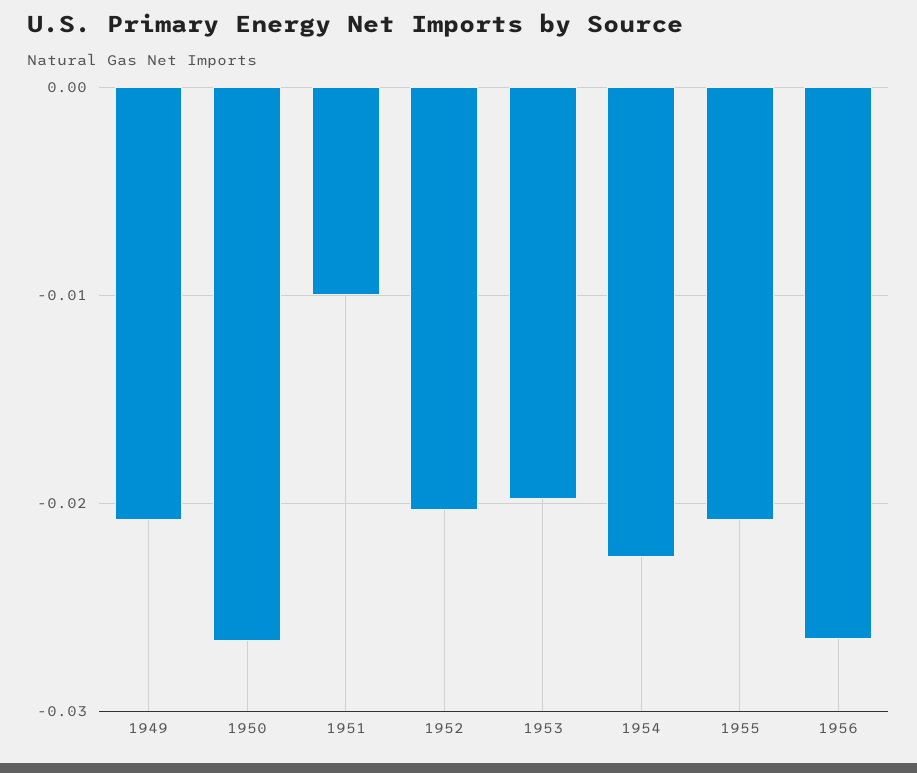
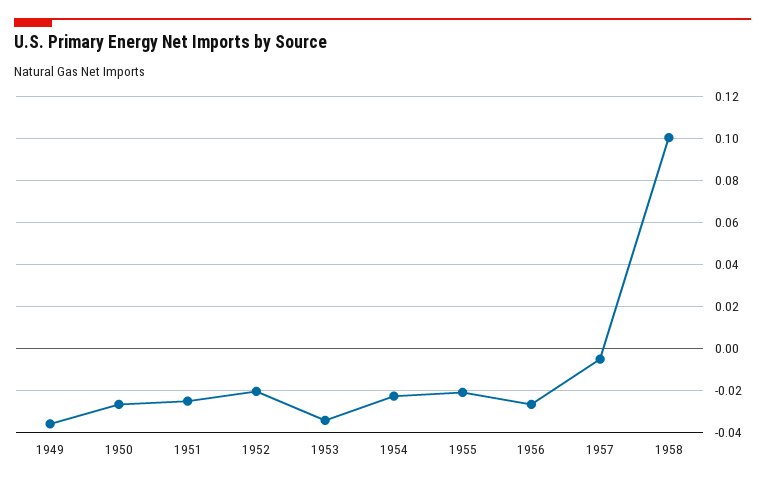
1949: -0.021 -> -0.035
1951: -0.01 -> -0.025
1953: -0.02 -> -0.035
1957: none -> -0.005
1958: none -> 0.1

